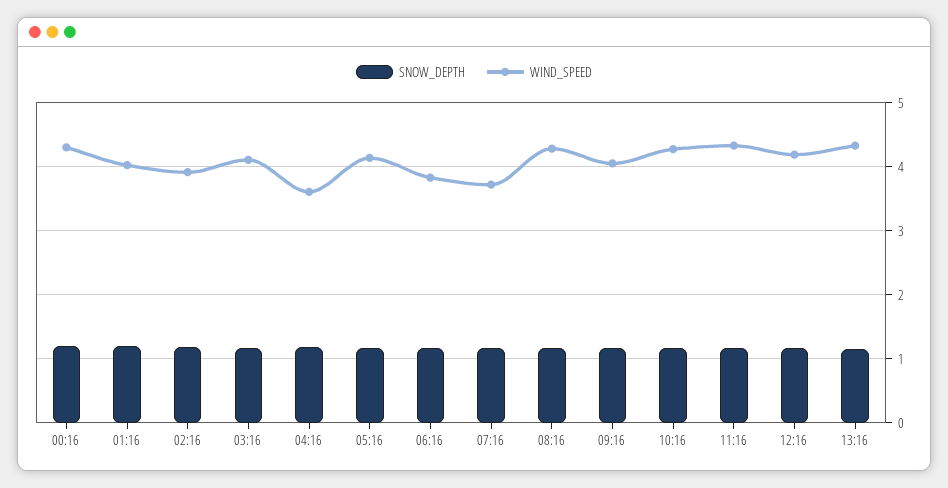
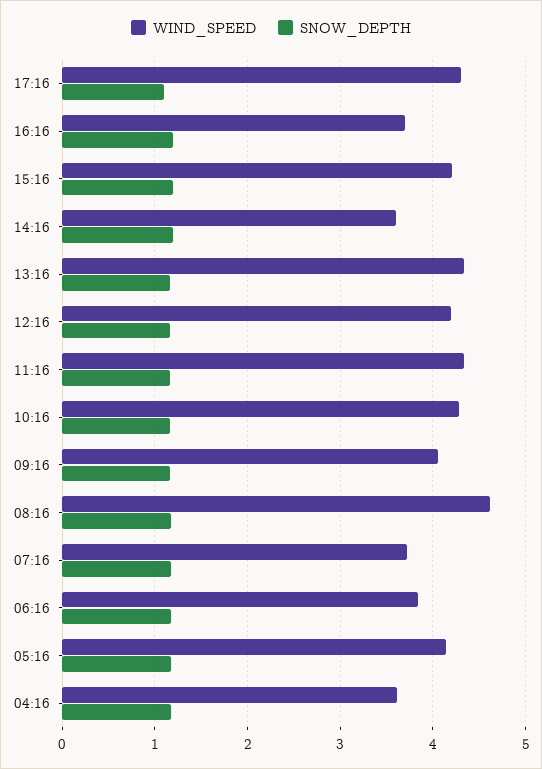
SNOW_DEPTH, 00:16: 1.2 -> none
WIND_SPEED, 00:16: 4.3 -> none
SNOW_DEPTH, 01:16: 1.2 -> none
WIND_SPEED, 01:16: 4 -> none
SNOW_DEPTH, 02:16: 1.2 -> none
WIND_SPEED, 02:16: 3.9 -> none
SNOW_DEPTH, 03:16: 1.2 -> none
WIND_SPEED, 03:16: 4.1 -> none
WIND_SPEED, 08:16: 4.3 -> 4.6
WIND_SPEED, 17:16: none -> 4.3
SNOW_DEPTH, 17:16: none -> 1.1
WIND_SPEED, 16:16: none -> 3.7
SNOW_DEPTH, 16:16: none -> 1.2
WIND_SPEED, 15:16: none -> 4.2
SNOW_DEPTH, 15:16: none -> 1.2
WIND_SPEED, 14:16: none -> 3.6
SNOW_DEPTH, 14:16: none -> 1.2

